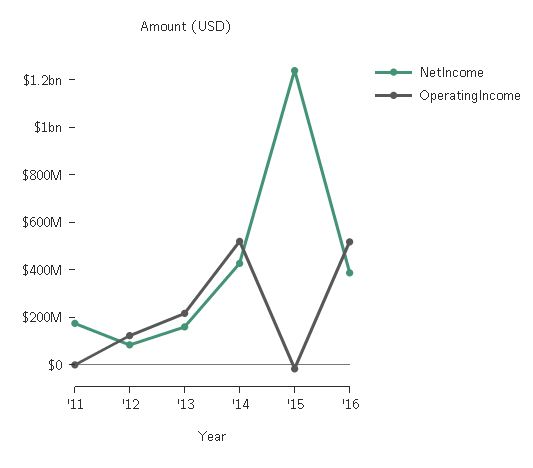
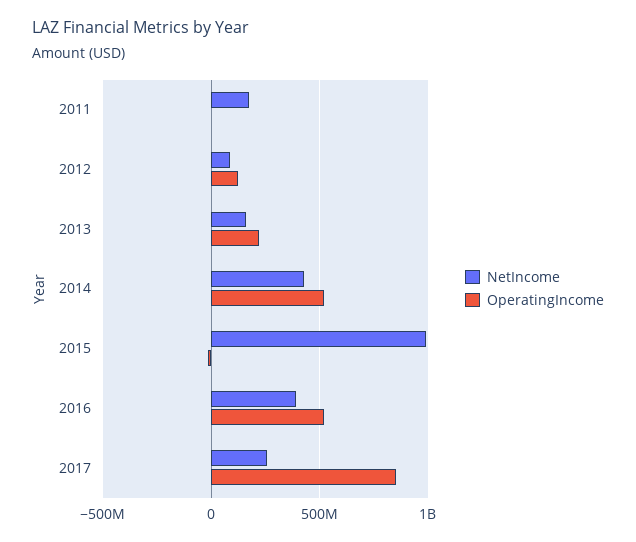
NetIncome, '15: 1250000000 -> 1000000000
NetIncome, 2017: none -> 250000000
OperatingIncome, 2017: none -> 850000000

